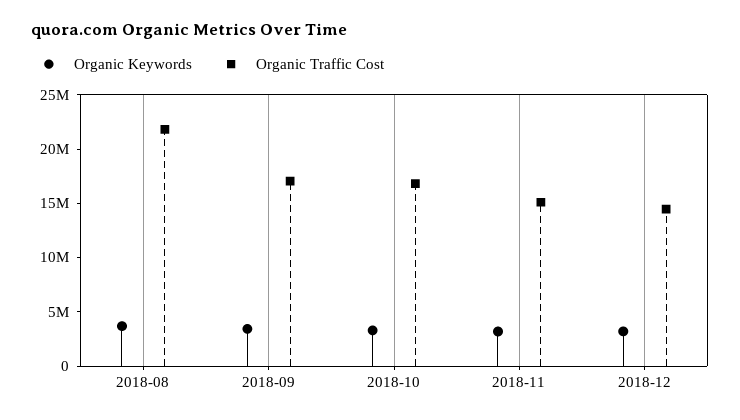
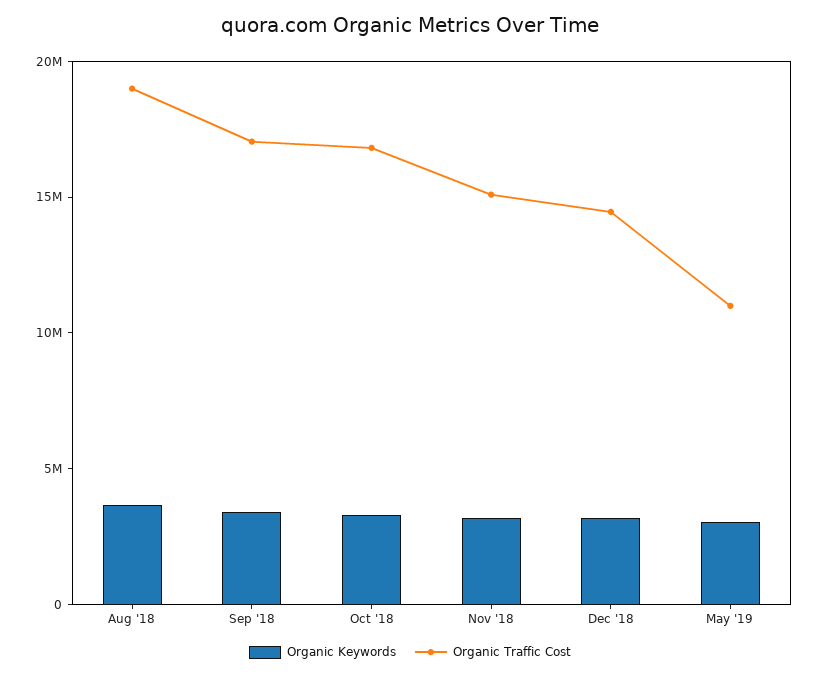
Organic Traffic Cost, 2018-08: 22000000 -> 19000000
Organic Keywords, May '19: none -> 3000000
Organic Traffic Cost, May '19: none -> 11000000

